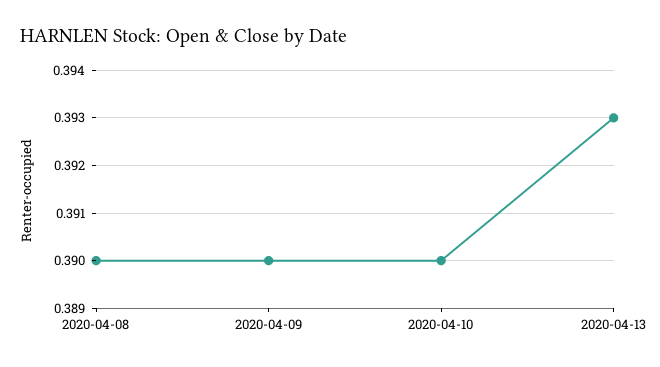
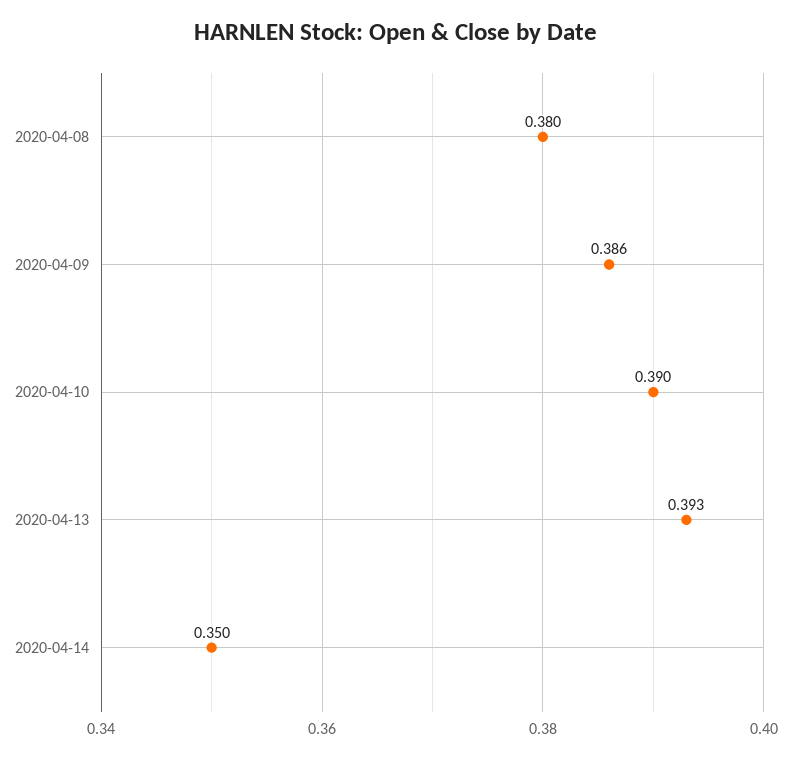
2020-04-08: 0.39 -> 0.38
2020-04-09: 0.39 -> 0.386
2020-04-14: none -> 0.35

